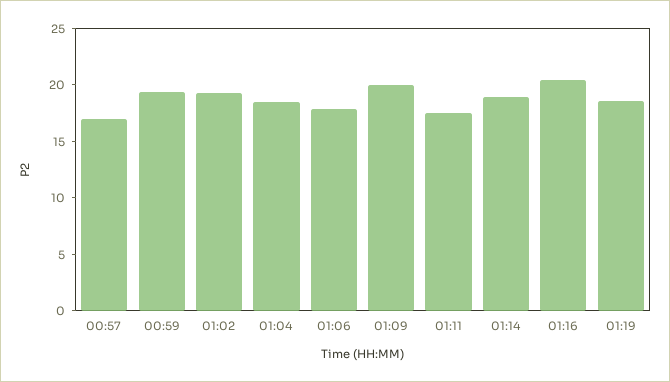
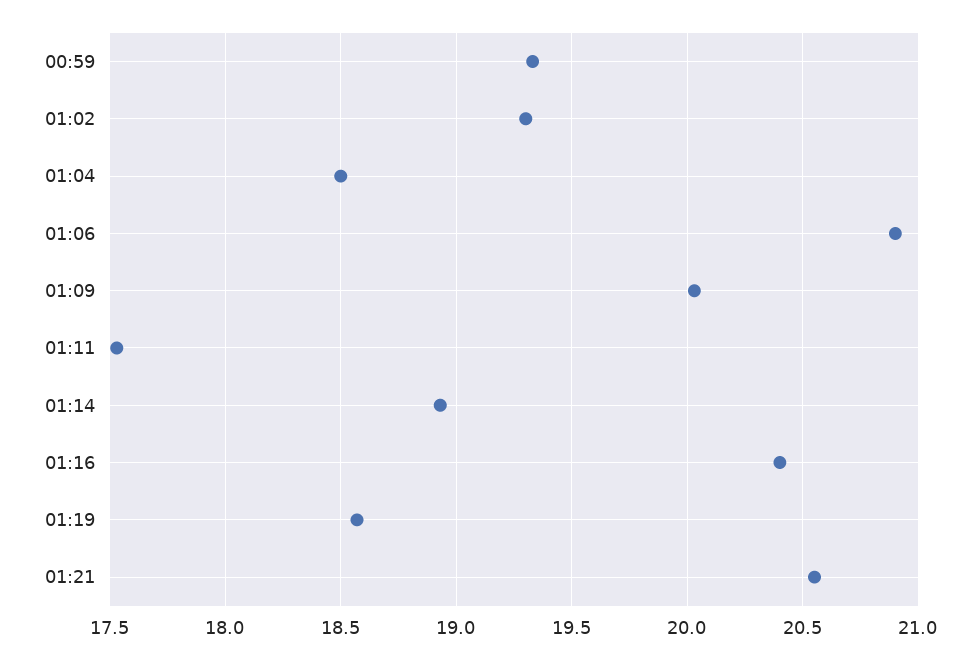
00:57: 17 -> none
01:06: 18 -> 20.9
01:21: none -> 20.55

